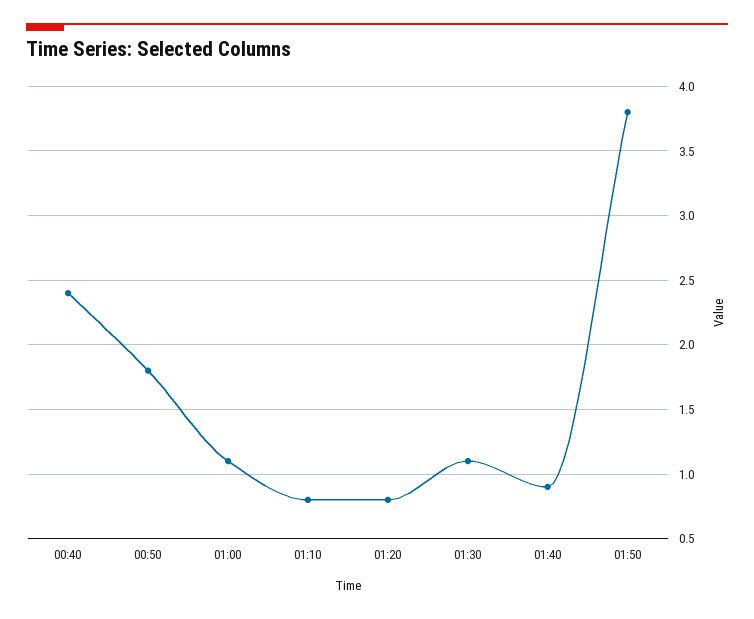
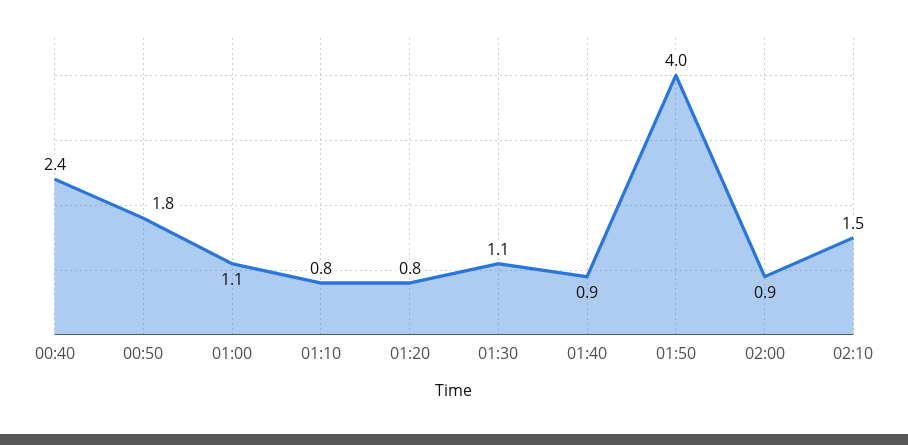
01:50: 3.8 -> 4
02:00: none -> 0.9
02:10: none -> 1.5

